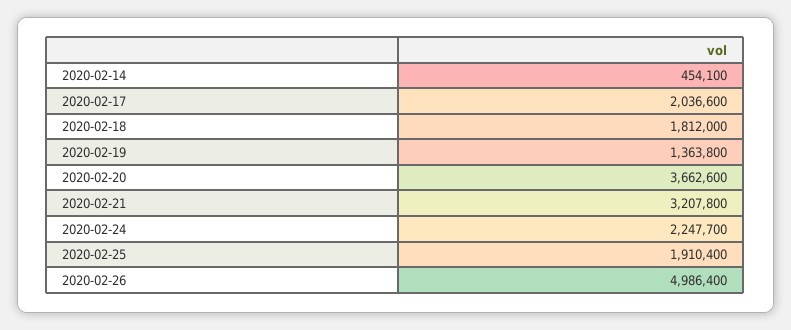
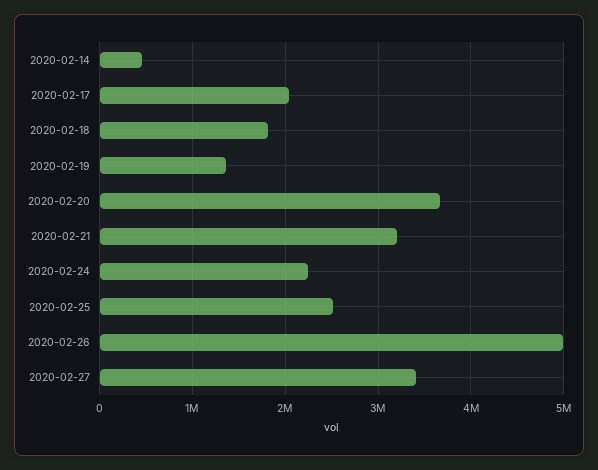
2020-02-25: 1910400 -> 2500000
2020-02-27: none -> 3400000

